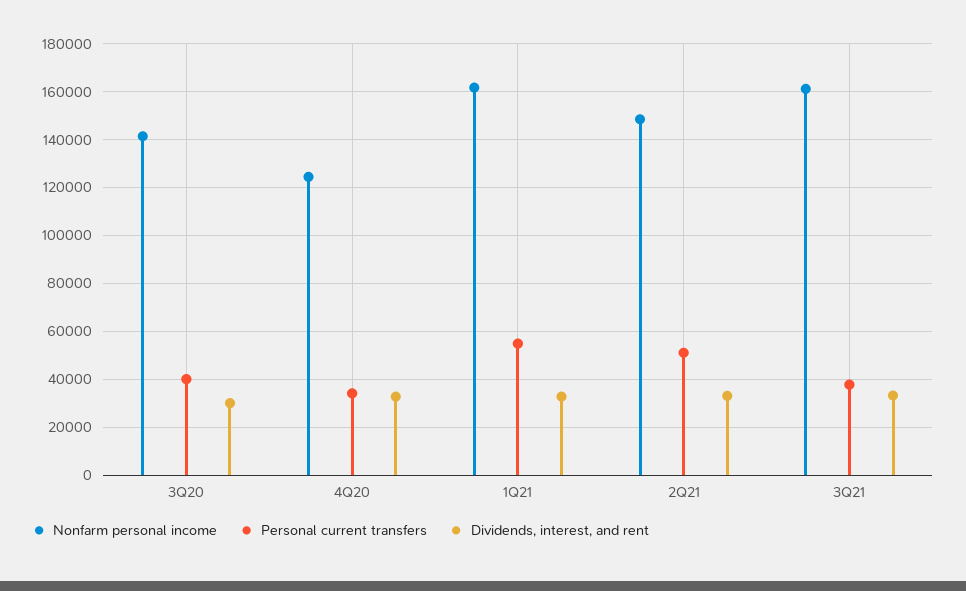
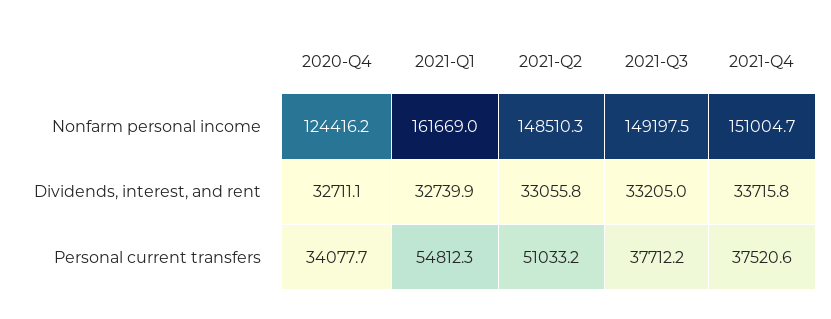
Nonfarm personal income, 3Q20: 140000 -> none
Personal current transfers, 3Q20: 40000 -> none
Dividends, interest, and rent, 3Q20: 30000 -> none
Nonfarm personal income, 3Q21: 160000 -> 149197.5
Nonfarm personal income, 2021-Q4: none -> 151004.7
Dividends, interest, and rent, 2021-Q4: none -> 33715.8
Personal current transfers, 2021-Q4: none -> 37520.6

